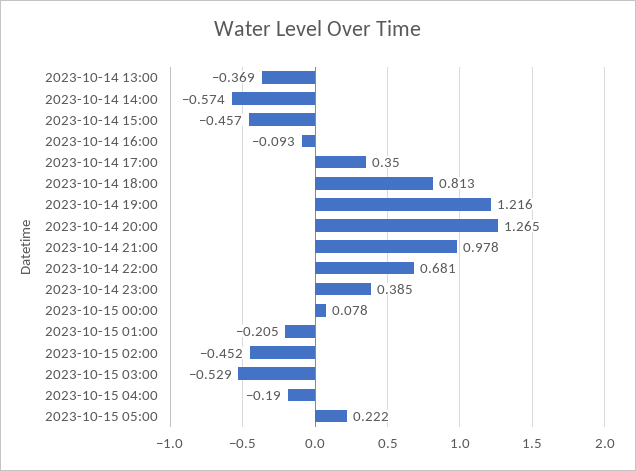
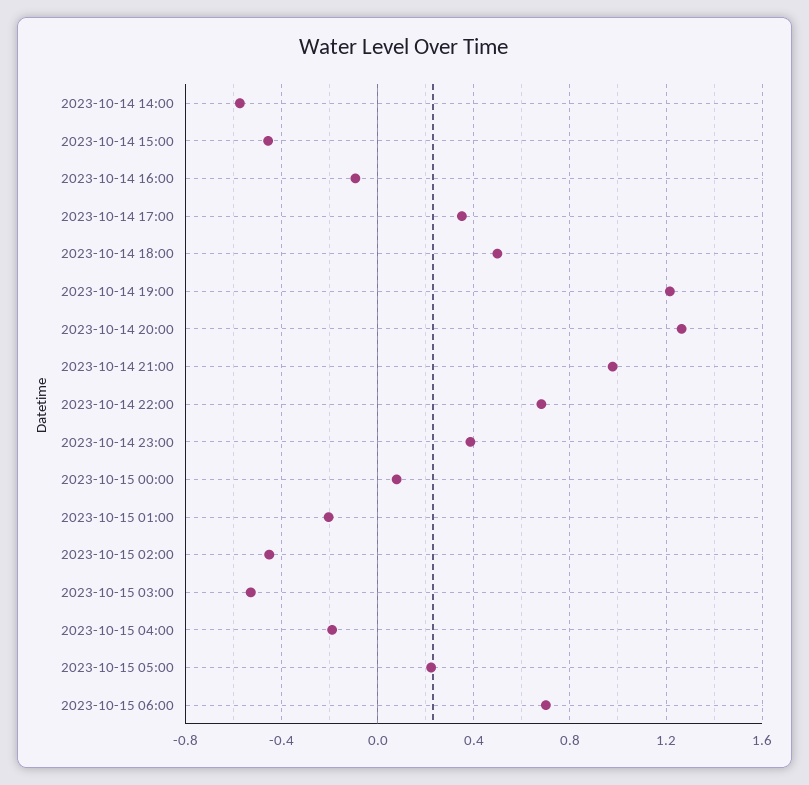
2023-10-14 13:00: -0.369 -> none
2023-10-14 18:00: 0.813 -> 0.5
2023-10-15 06:00: none -> 0.7

